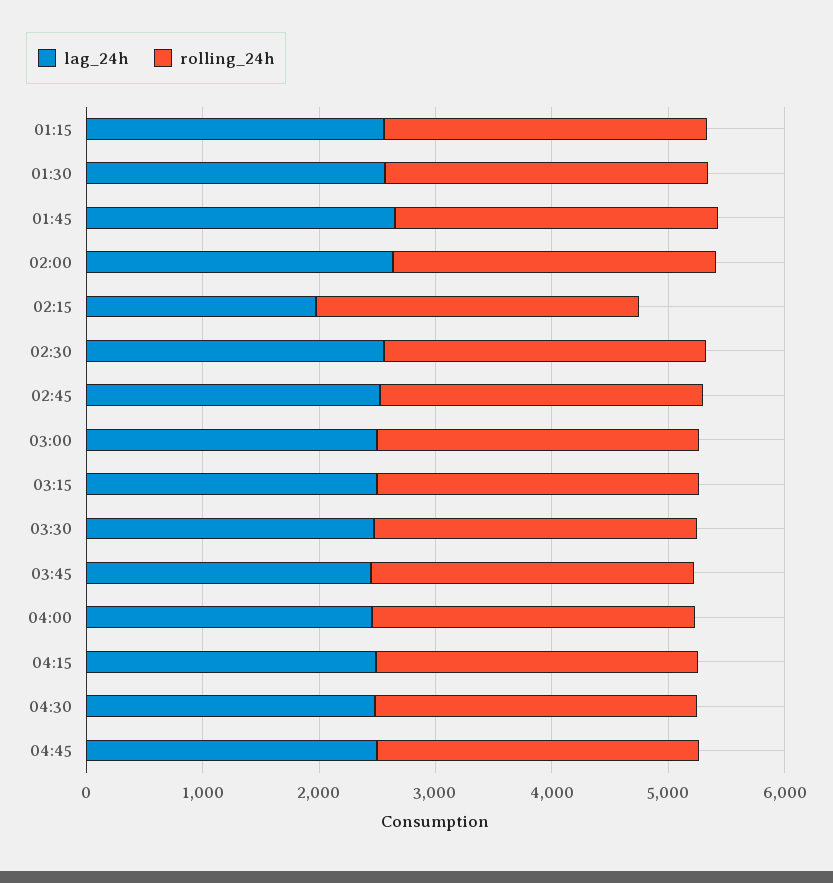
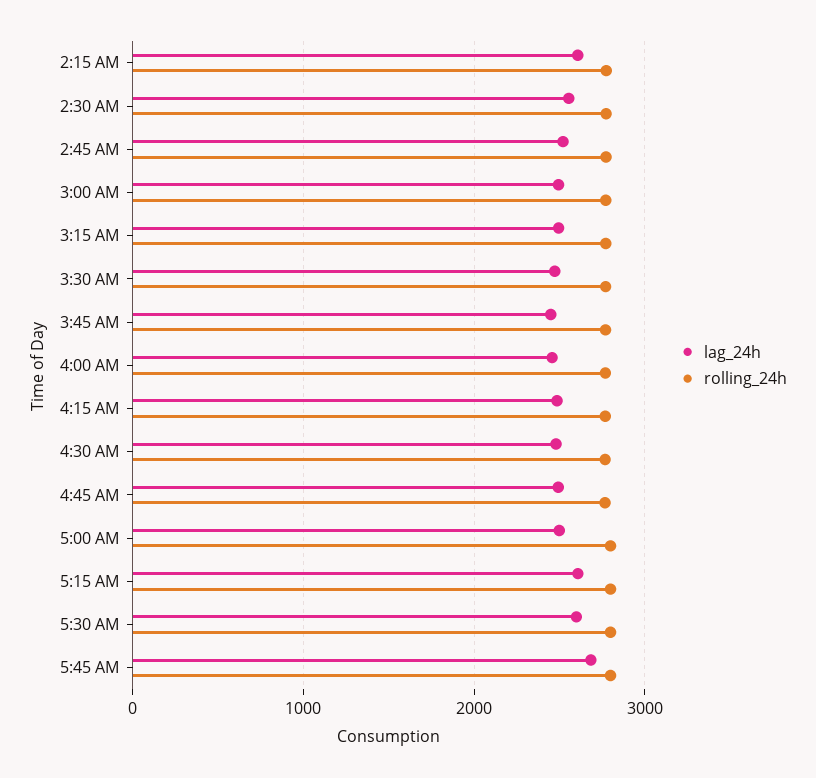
lag_24h, 01:15: 2600 -> none
rolling_24h, 01:15: 2800 -> none
lag_24h, 01:30: 2600 -> none
rolling_24h, 01:30: 2800 -> none
lag_24h, 01:45: 2600 -> none
rolling_24h, 01:45: 2800 -> none
lag_24h, 02:00: 2600 -> none
rolling_24h, 02:00: 2800 -> none
lag_24h, 02:15: 2000 -> 2600
lag_24h, 5:00 AM: none -> 2500
rolling_24h, 5:00 AM: none -> 2800
lag_24h, 5:15 AM: none -> 2600
rolling_24h, 5:15 AM: none -> 2800
lag_24h, 5:30 AM: none -> 2600
rolling_24h, 5:30 AM: none -> 2800
lag_24h, 5:45 AM: none -> 2700
rolling_24h, 5:45 AM: none -> 2800

